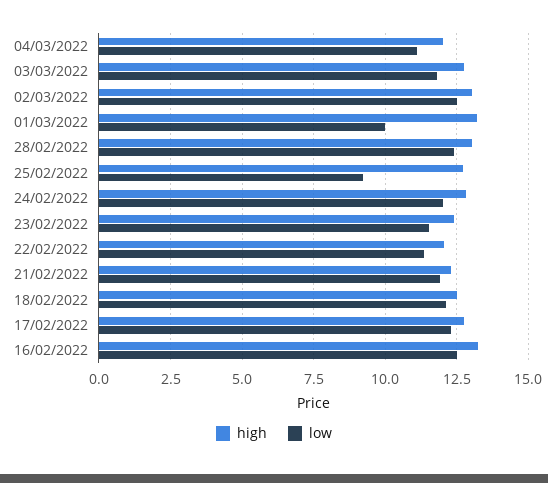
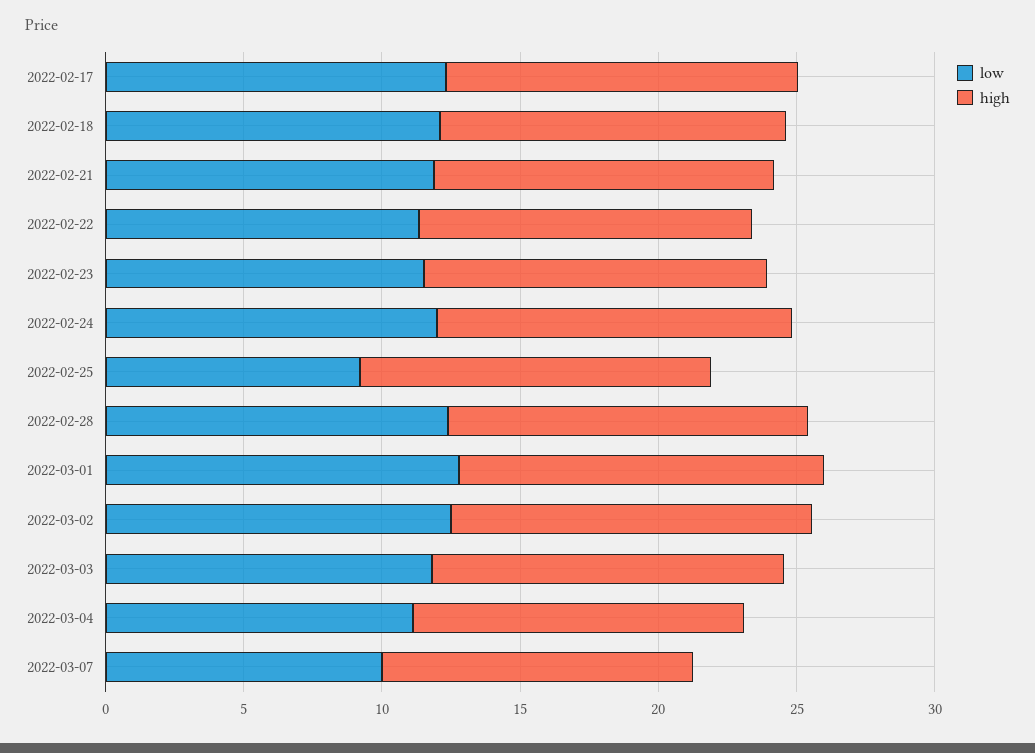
low, 01/03/2022: 10 -> 13
high, 16/02/2022: 13.25 -> none
low, 16/02/2022: 12.5 -> none
low, 2022-03-07: none -> 10
high, 2022-03-07: none -> 11

